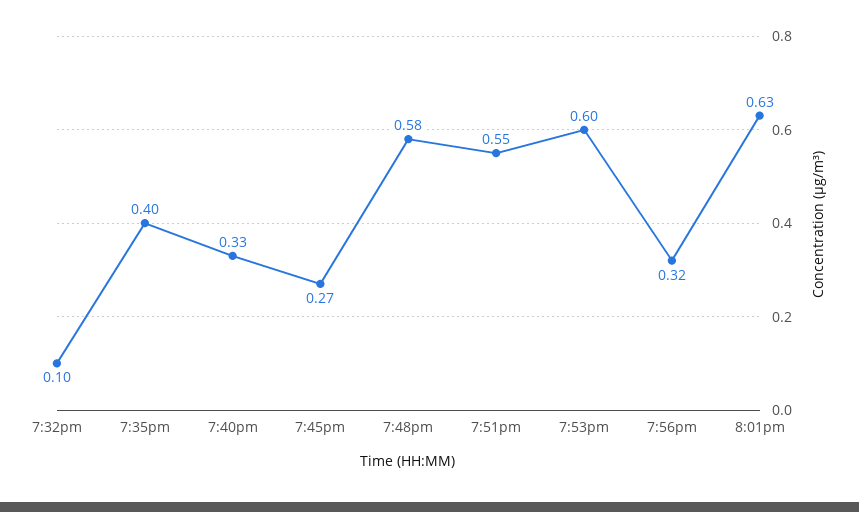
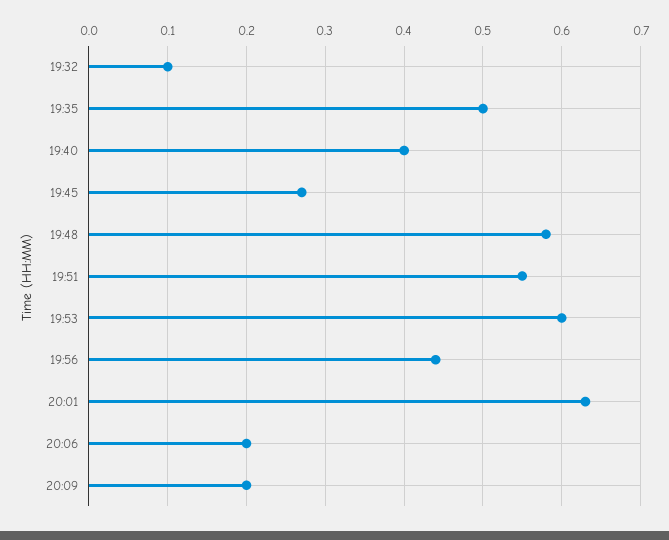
7:35pm: 0.4 -> 0.5
7:40pm: 0.33 -> 0.4
7:56pm: 0.32 -> 0.44
20:06: none -> 0.2
20:09: none -> 0.2

